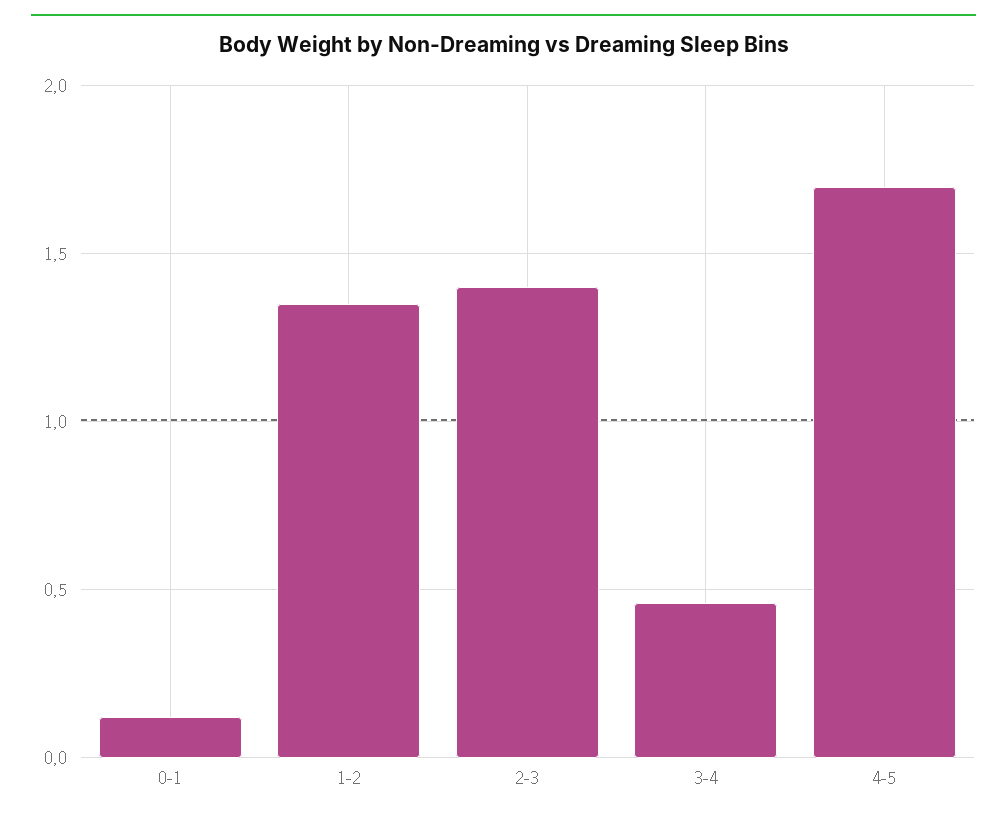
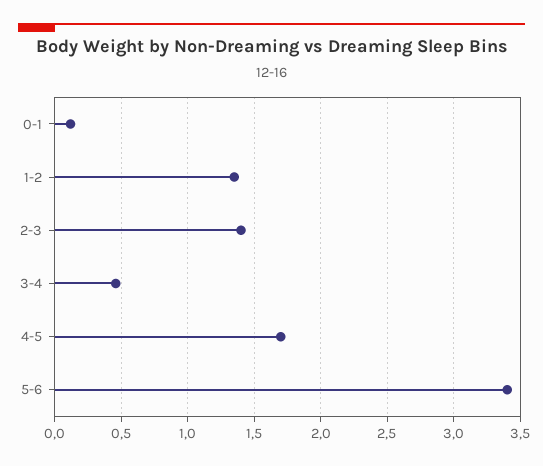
5-6: none -> 3.4

